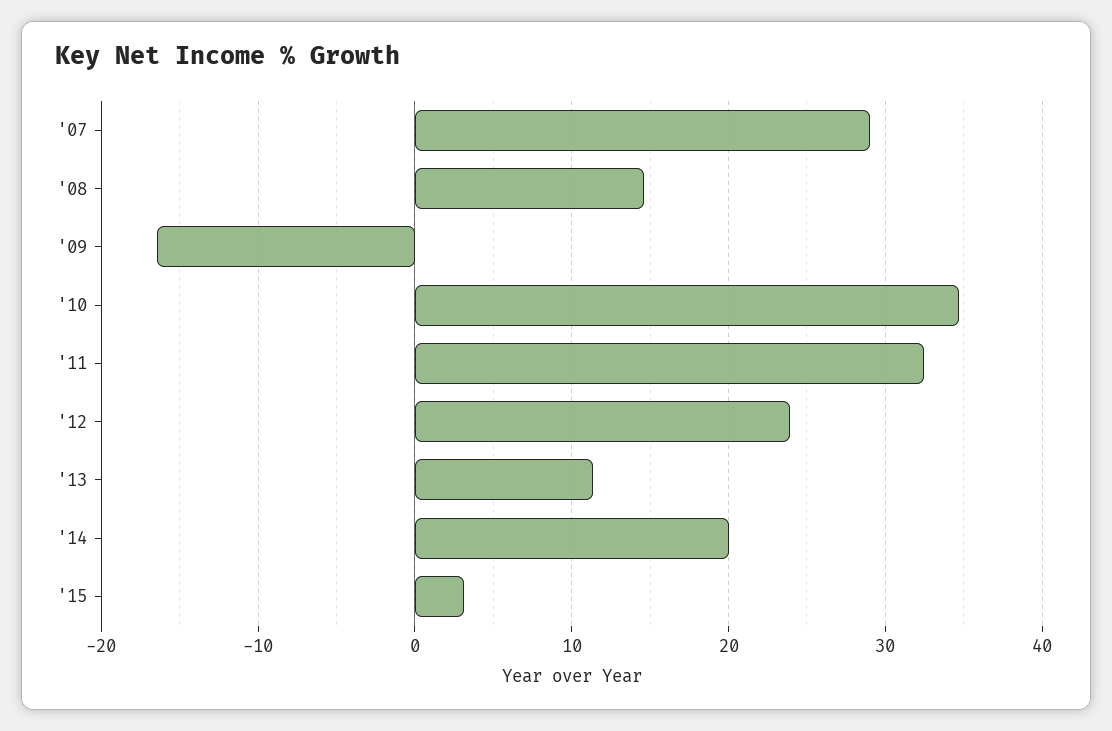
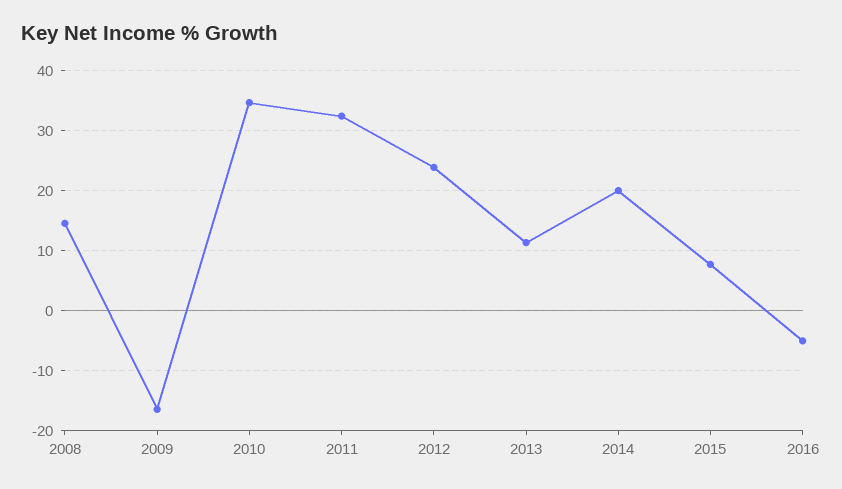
'07: 29 -> none
'15: 3 -> 8
2016: none -> -5

